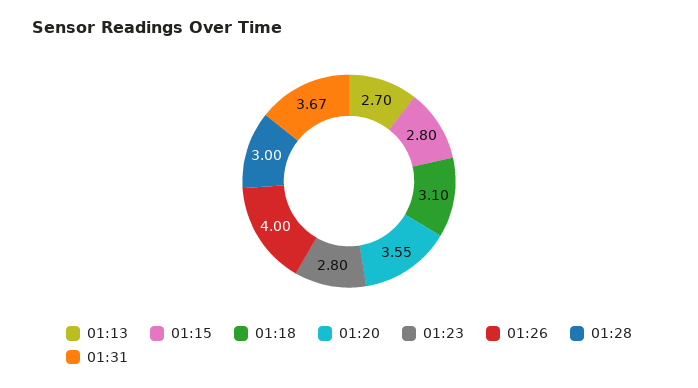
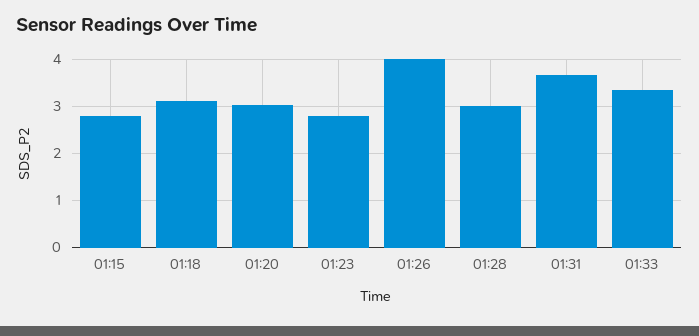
01:13: 2.7 -> none
01:20: 3.55 -> 3
01:33: none -> 3.4

